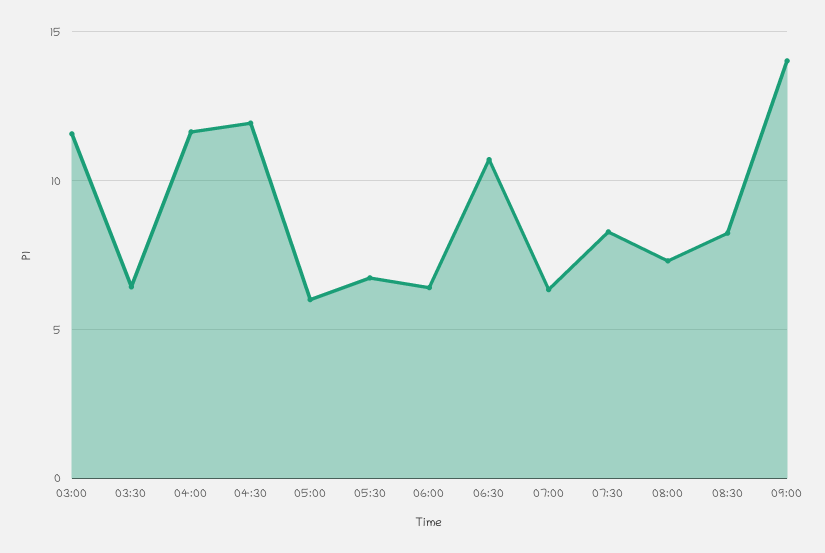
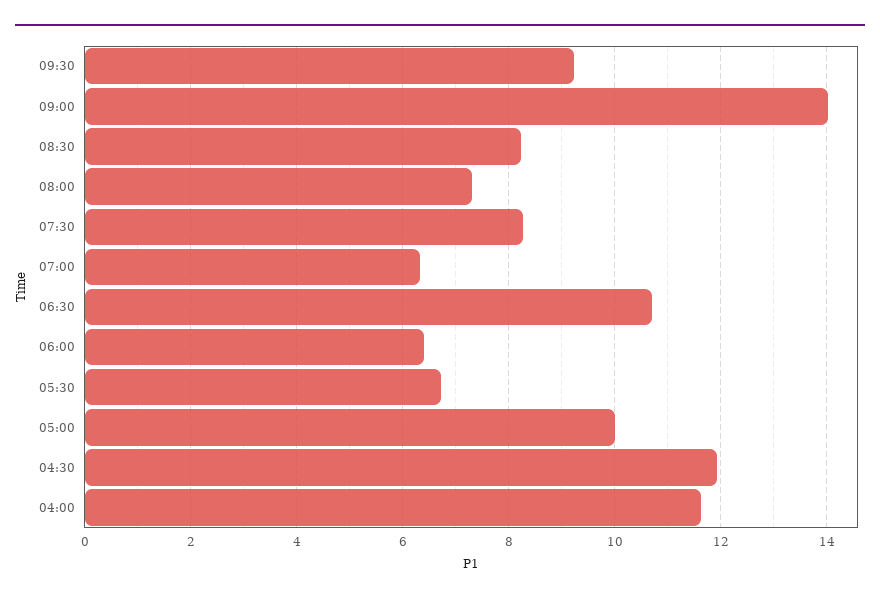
03:00: 11.5 -> none
03:30: 6.5 -> none
05:00: 6 -> 10
09:30: none -> 9.2

